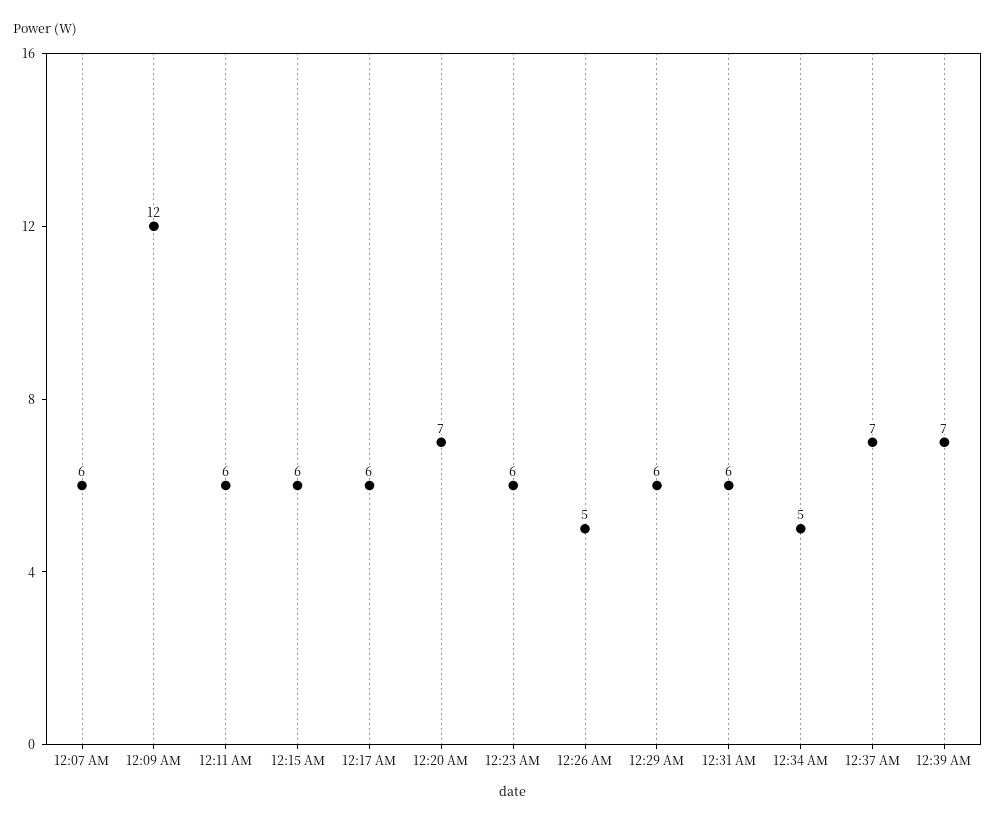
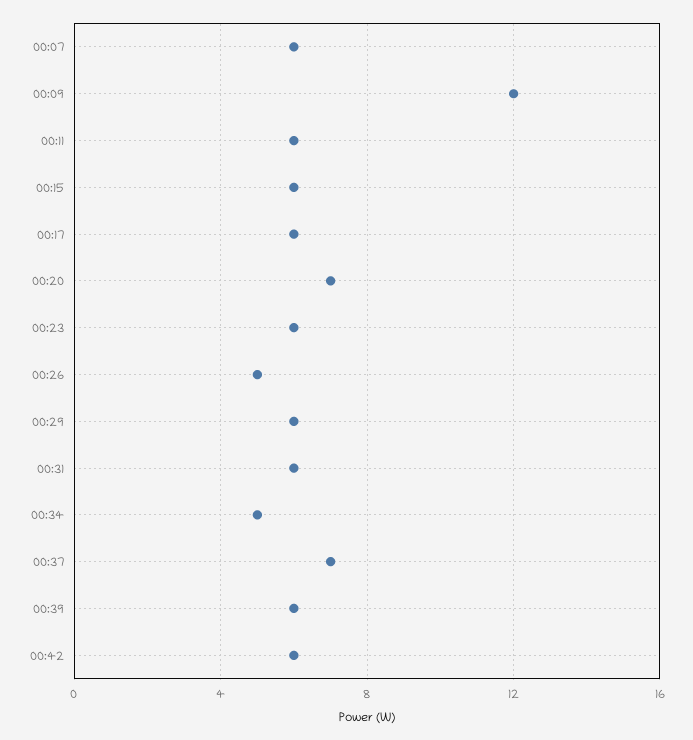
12:39 AM: 7 -> 6
00:42: none -> 6

